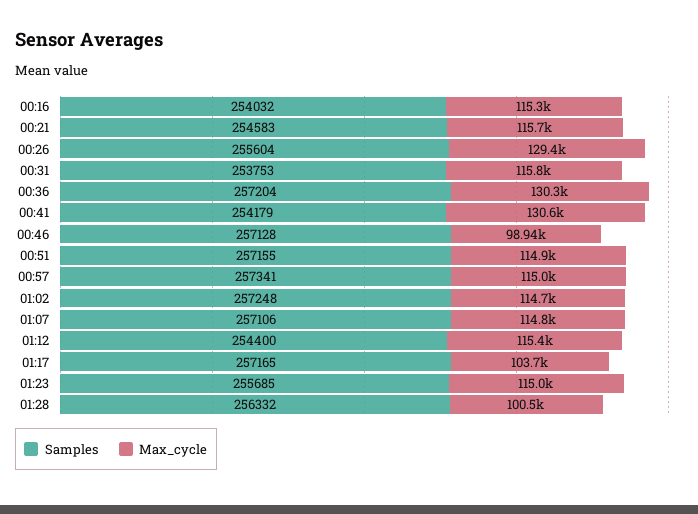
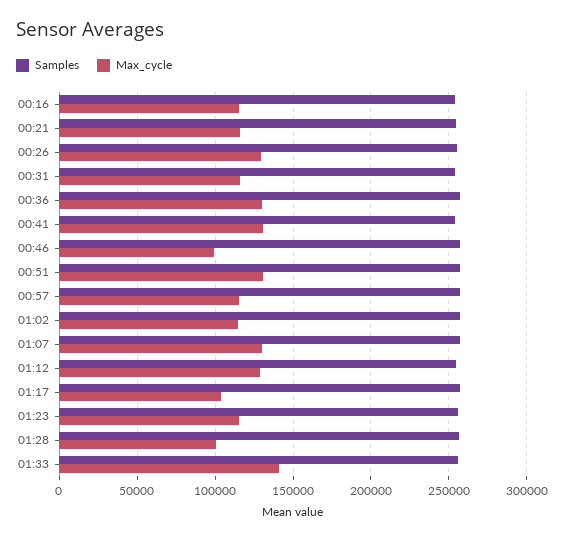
Max_cycle, 00:51: 114900 -> 130000
Max_cycle, 01:07: 114800 -> 130000
Max_cycle, 01:12: 115400 -> 130000
Samples, 01:33: none -> 255000
Max_cycle, 01:33: none -> 140000

